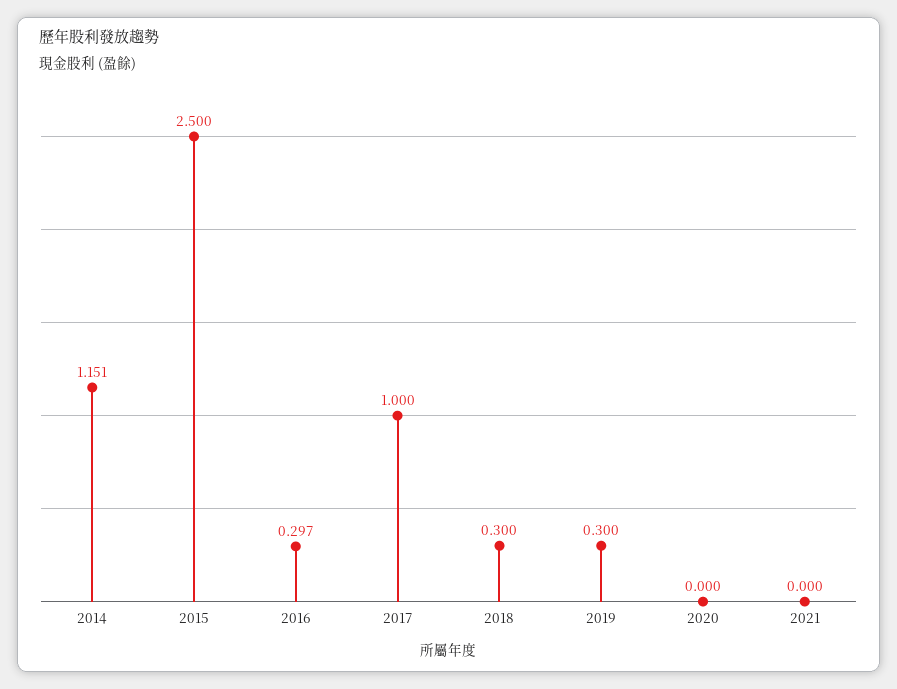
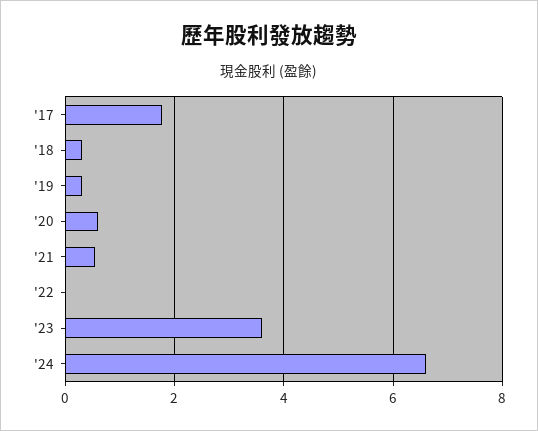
2014: 1.151 -> none
2015: 2.5 -> none
2016: 0.297 -> none
2017: 1 -> 1.8
2020: 0 -> 0.6
2021: 0 -> 0.6
'22: none -> 0
'23: none -> 3.6
'24: none -> 6.6

